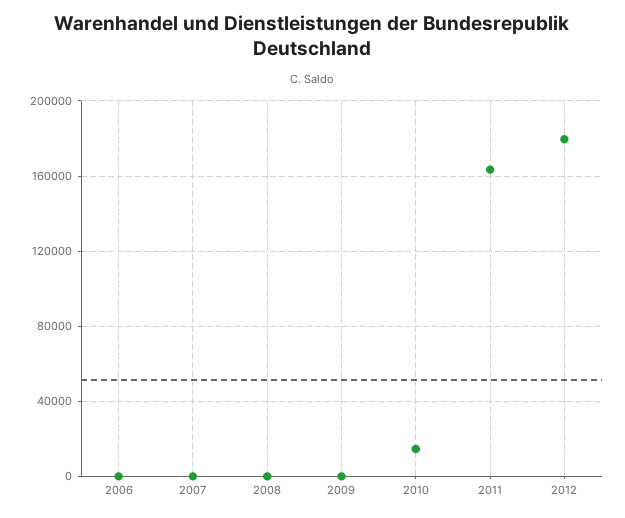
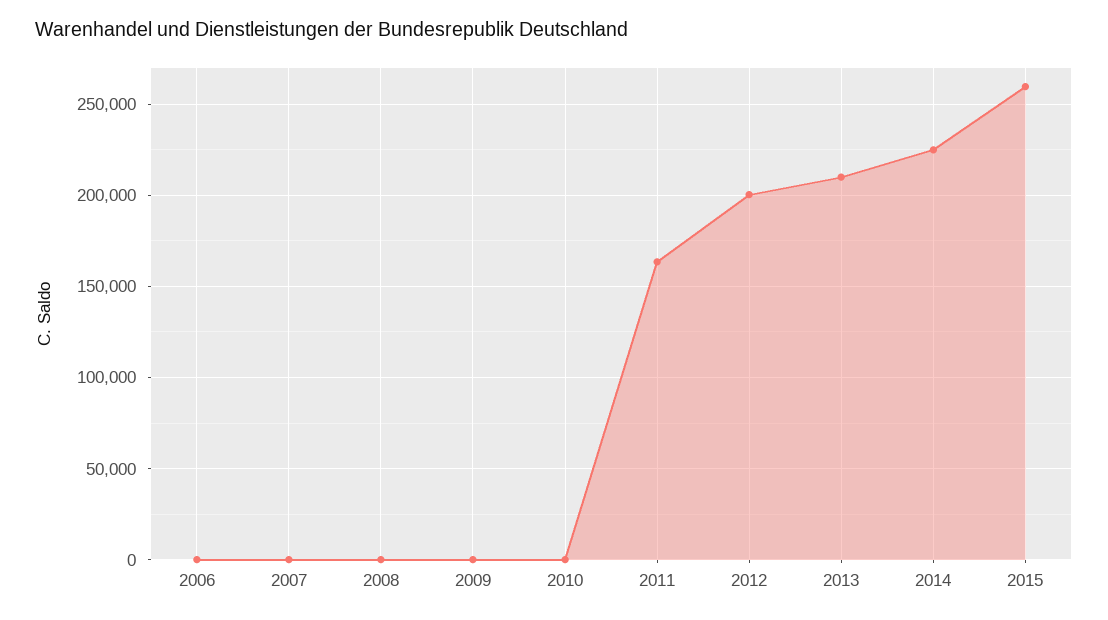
2010: 15000 -> 0
2012: 180000 -> 200000
2013: none -> 210000
2014: none -> 225000
2015: none -> 260000

